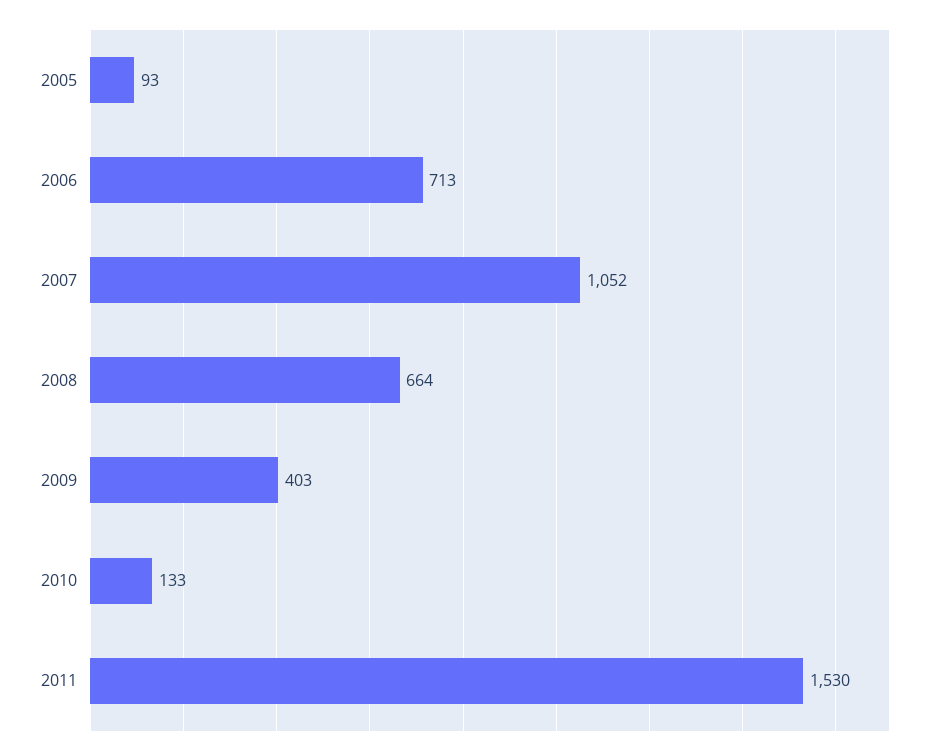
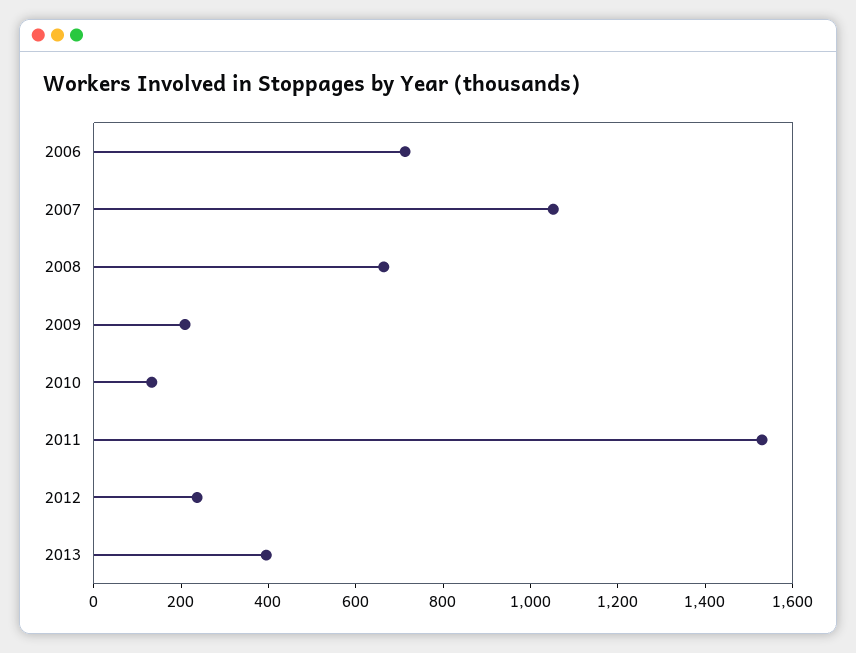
2005: 93 -> none
2009: 403 -> 200
2012: none -> 250
2013: none -> 400

